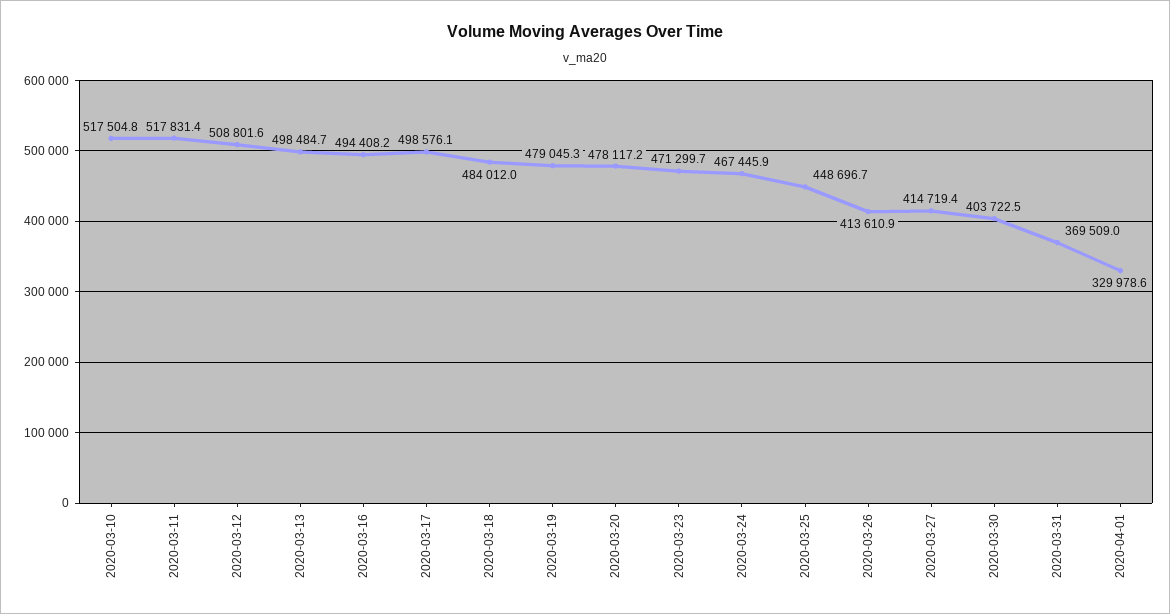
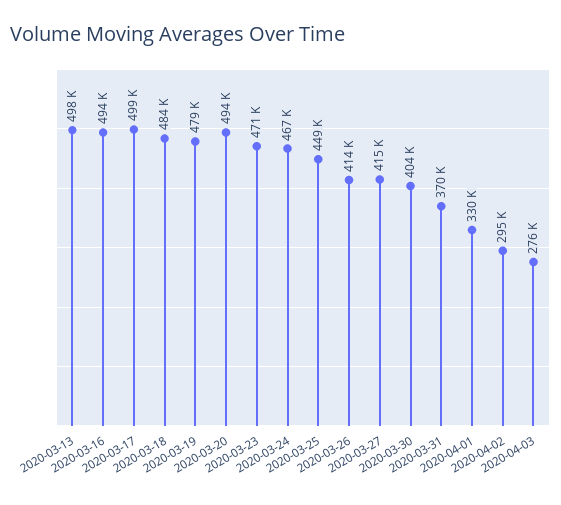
2020-03-10: 517504.8 -> none
2020-03-11: 517831.4 -> none
2020-03-12: 508801.6 -> none
2020-03-20: 478117.2 -> 494000
2020-04-02: none -> 295000
2020-04-03: none -> 276000

